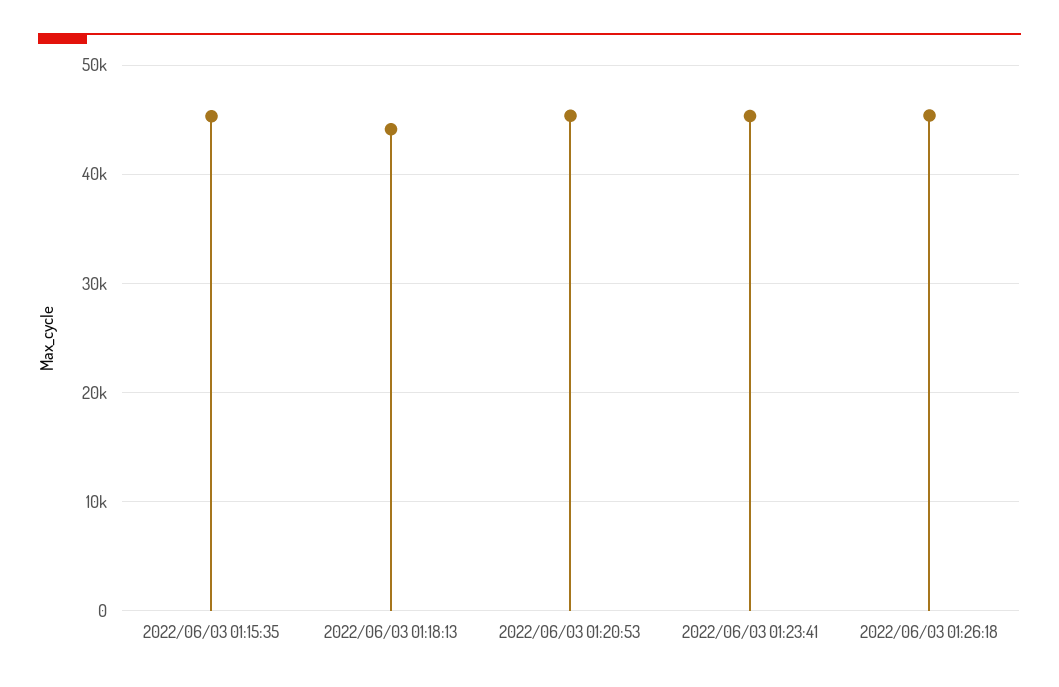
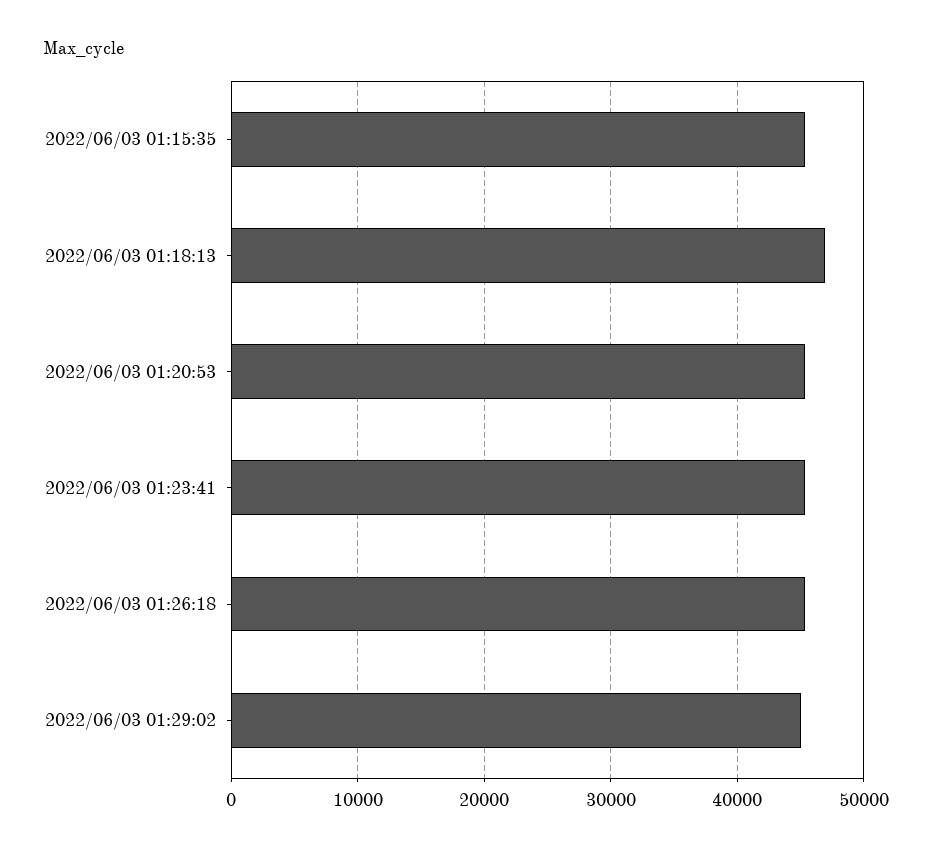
2022/06/03 01:18:13: 44000 -> 47000
2022/06/03 01:29:02: none -> 45000

